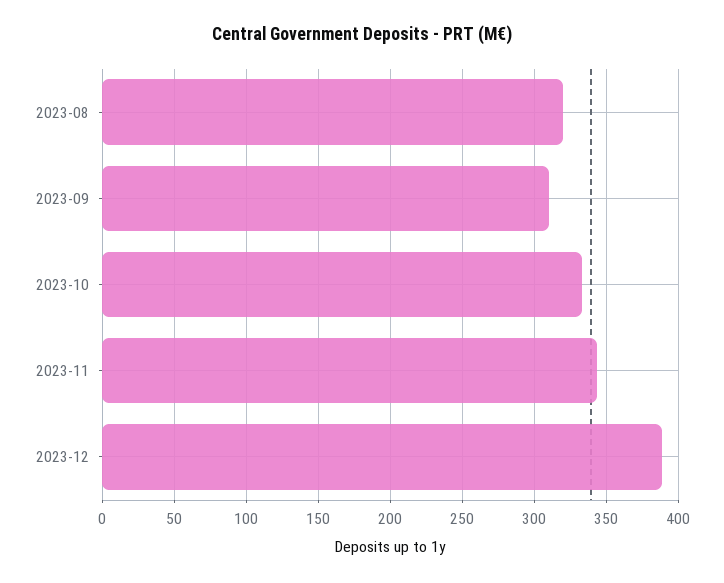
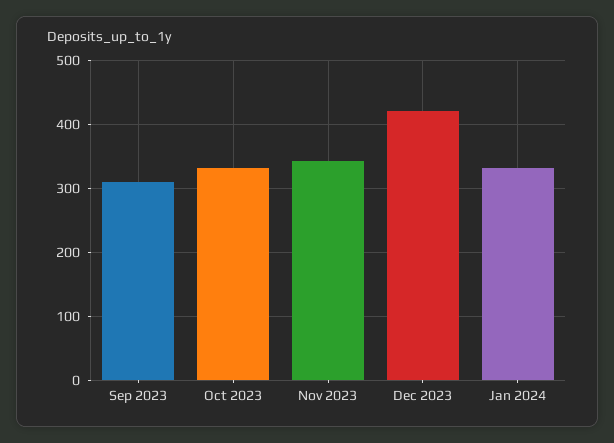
2023-08: 320 -> none
2023-12: 390 -> 420
Jan 2024: none -> 330

